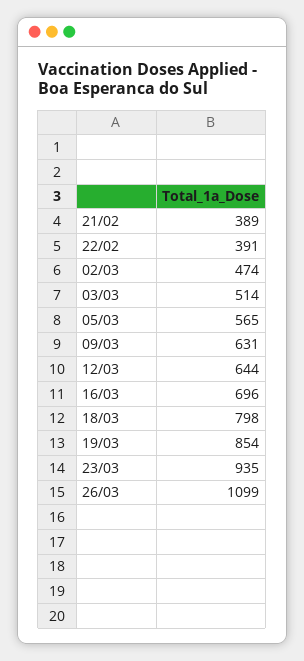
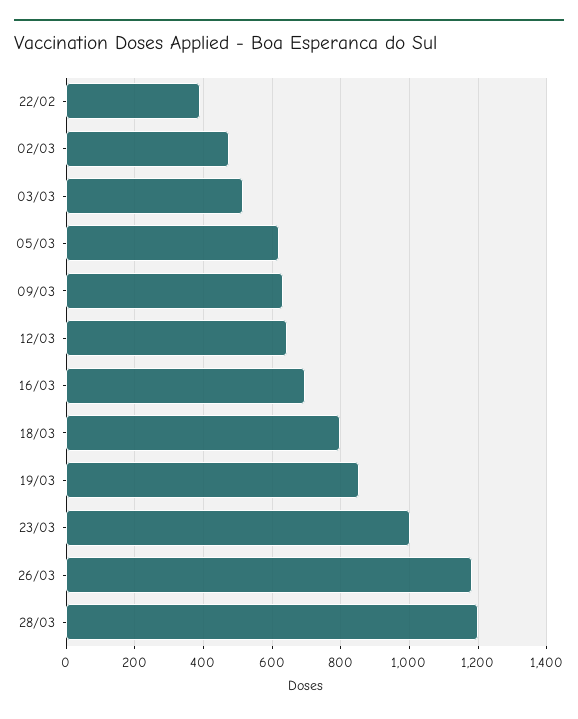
21/02: 389 -> none
05/03: 565 -> 620
23/03: 935 -> 1000
26/03: 1099 -> 1180
28/03: none -> 1200

